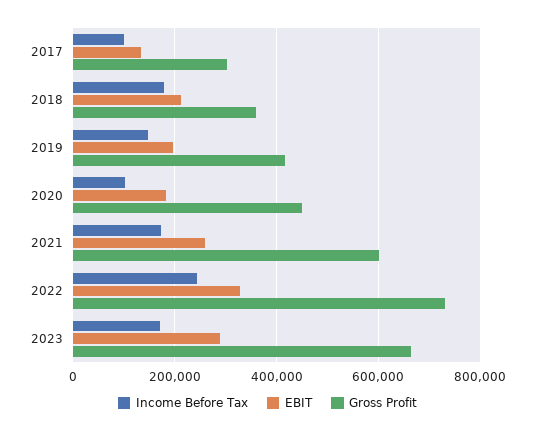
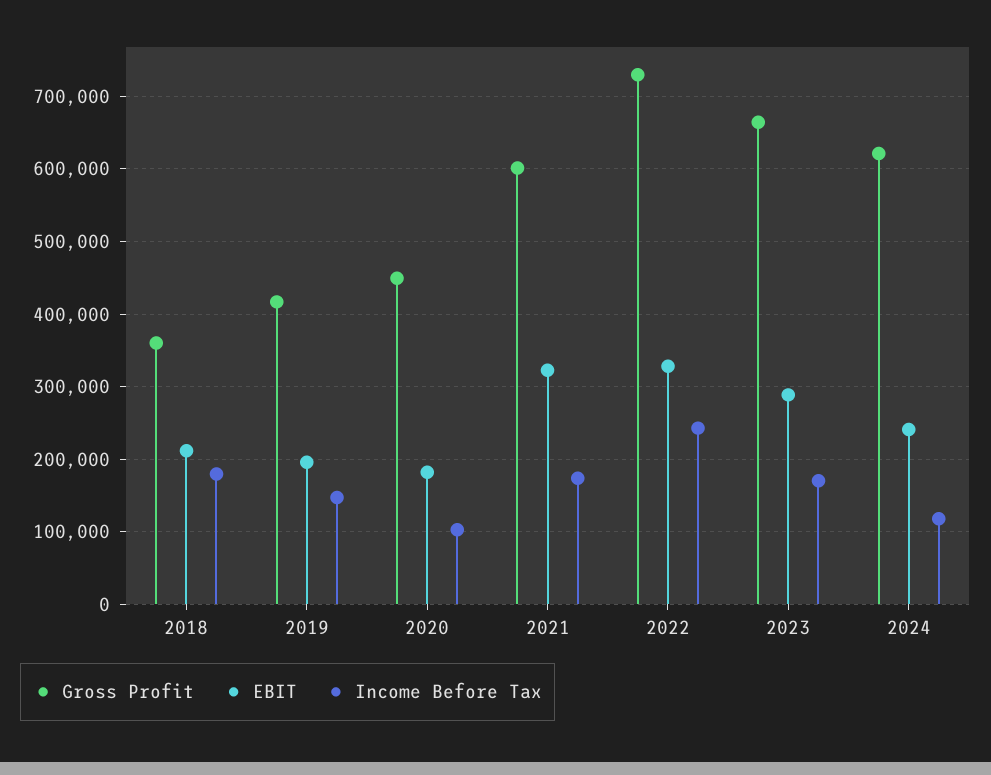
Income Before Tax, 2017: 100000 -> none
EBIT, 2017: 140000 -> none
Gross Profit, 2017: 300000 -> none
EBIT, 2021: 260000 -> 320000
Gross Profit, 2024: none -> 620000
EBIT, 2024: none -> 240000
Income Before Tax, 2024: none -> 120000

